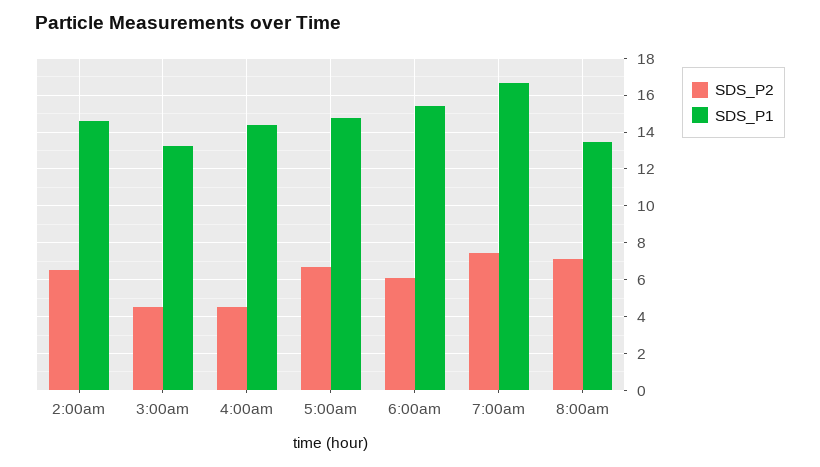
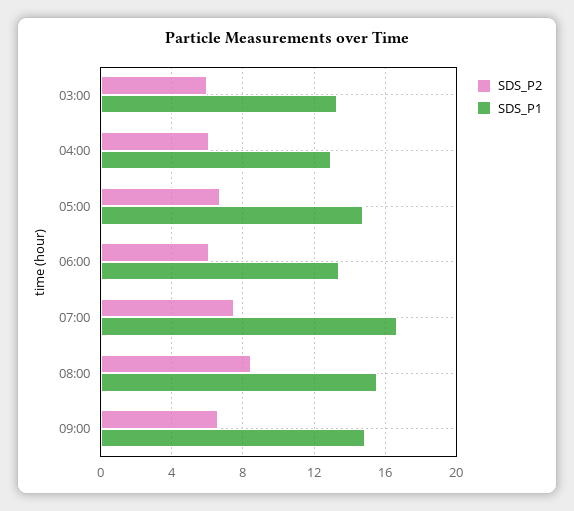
SDS_P2, 2:00am: 6.5 -> none
SDS_P1, 2:00am: 14.5 -> none
SDS_P2, 3:00am: 4.5 -> 6
SDS_P2, 4:00am: 4.5 -> 6
SDS_P1, 4:00am: 14.5 -> 13
SDS_P1, 6:00am: 15.5 -> 13.5
SDS_P2, 8:00am: 7 -> 8.5
SDS_P1, 8:00am: 13.5 -> 15.5
SDS_P2, 09:00: none -> 6.5
SDS_P1, 09:00: none -> 15

